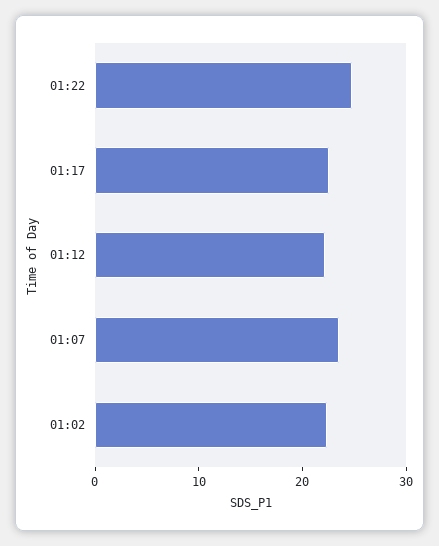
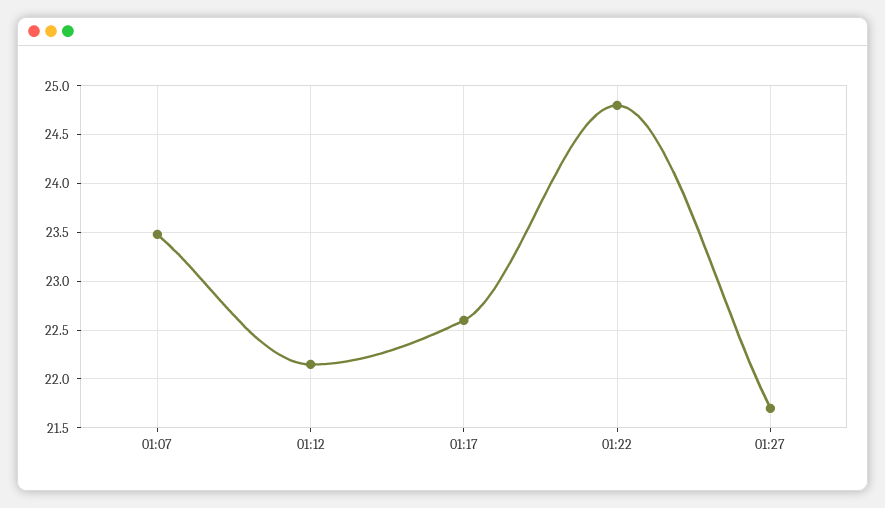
01:02: 22 -> none
01:27: none -> 21.7

